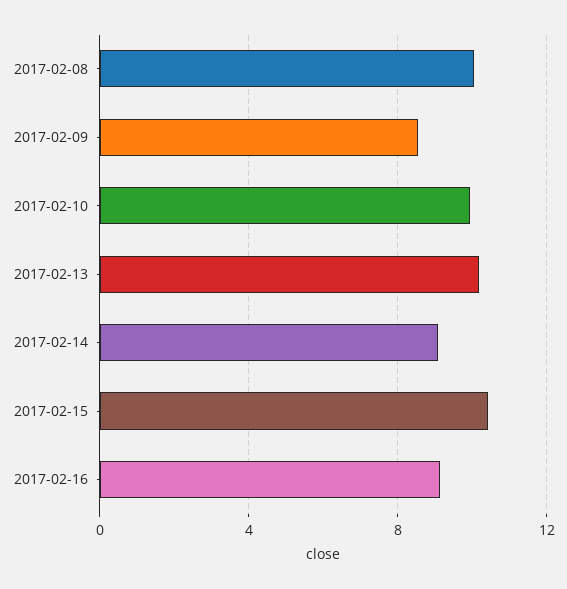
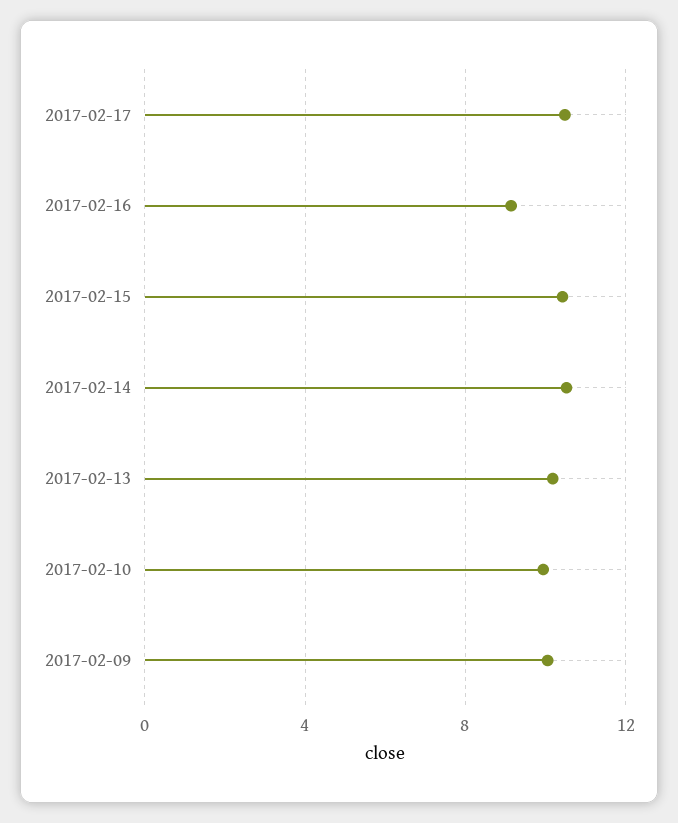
2017-02-08: 10 -> none
2017-02-09: 8.5 -> 10
2017-02-14: 9 -> 10.5
2017-02-17: none -> 10.5

